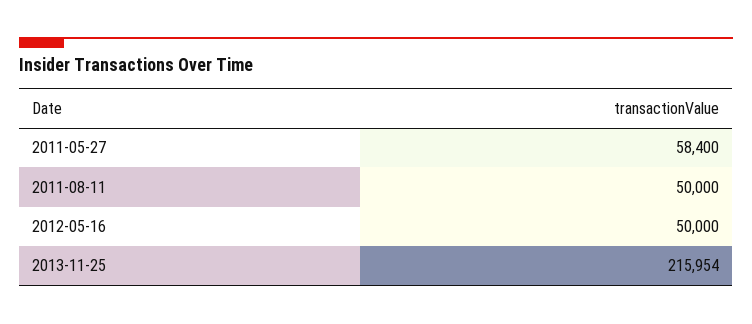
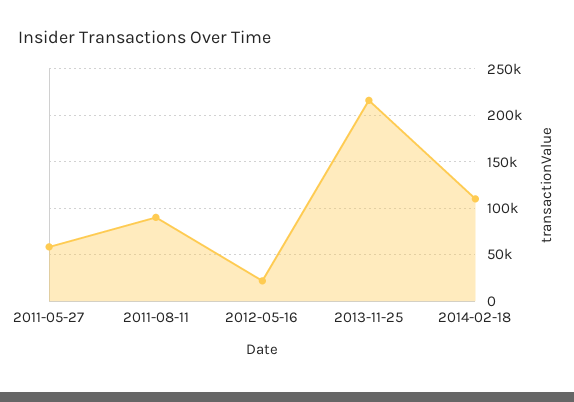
2011-08-11: 50000 -> 90000
2012-05-16: 50000 -> 20000
2014-02-18: none -> 110000

